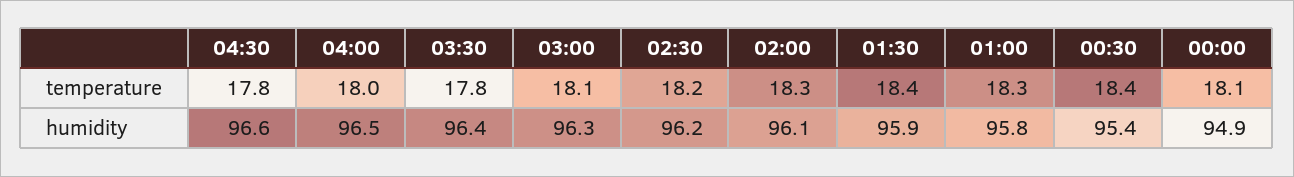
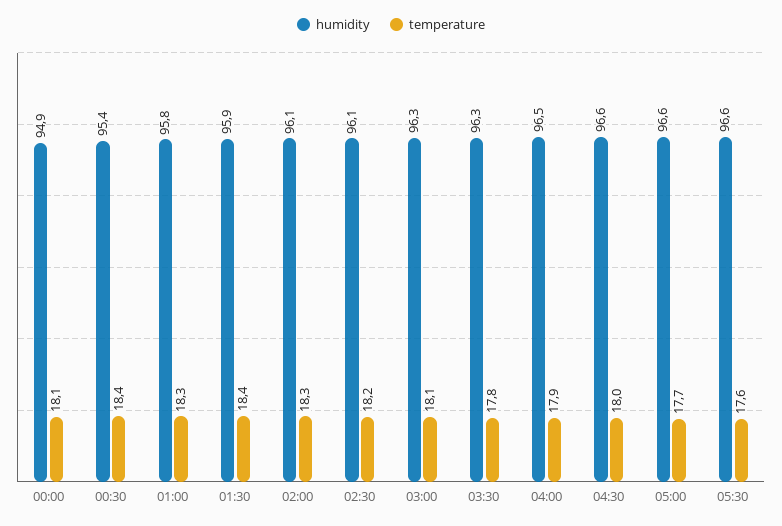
temperature, 04:30: 17.8 -> 18
temperature, 04:00: 18 -> 17.9
humidity, 03:30: 96.4 -> 96.3
humidity, 02:30: 96.2 -> 96.1
humidity, 05:00: none -> 96.6
temperature, 05:00: none -> 17.7
humidity, 05:30: none -> 96.6
temperature, 05:30: none -> 17.6

